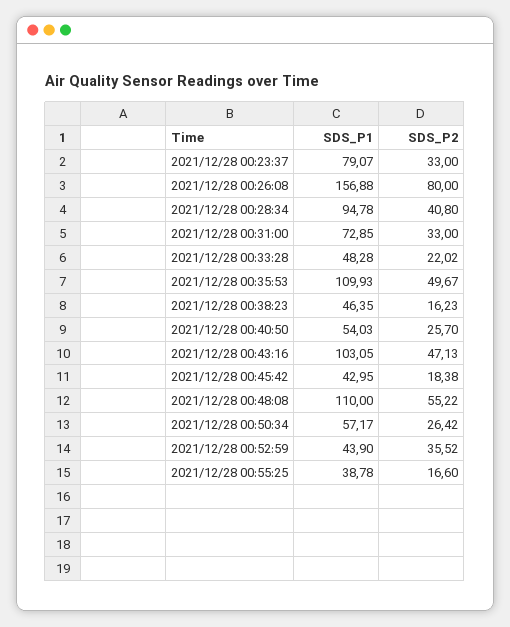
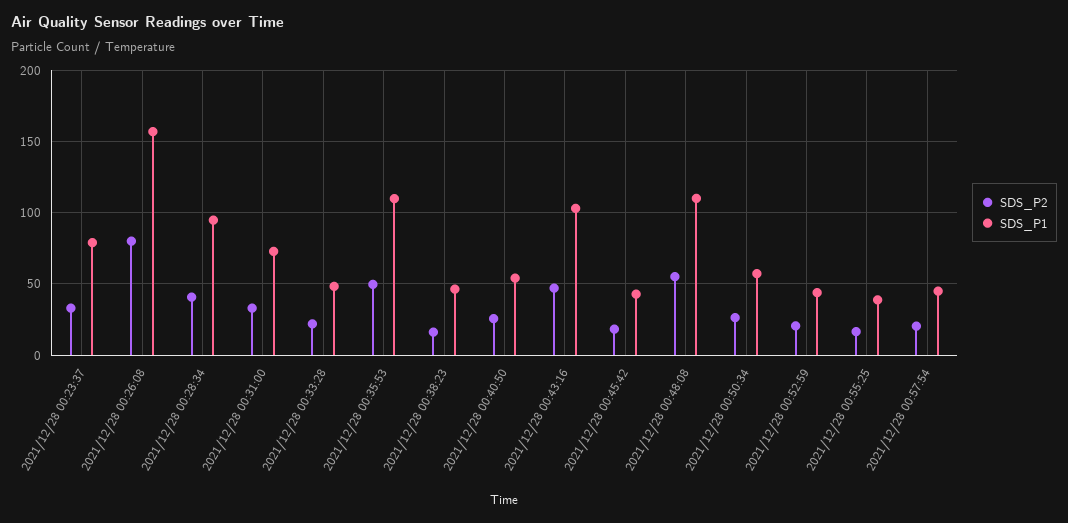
SDS_P2, 2021/12/28 00:52:59: 35.52 -> 20
SDS_P2, 2021/12/28 00:57:54: none -> 20
SDS_P1, 2021/12/28 00:57:54: none -> 45

